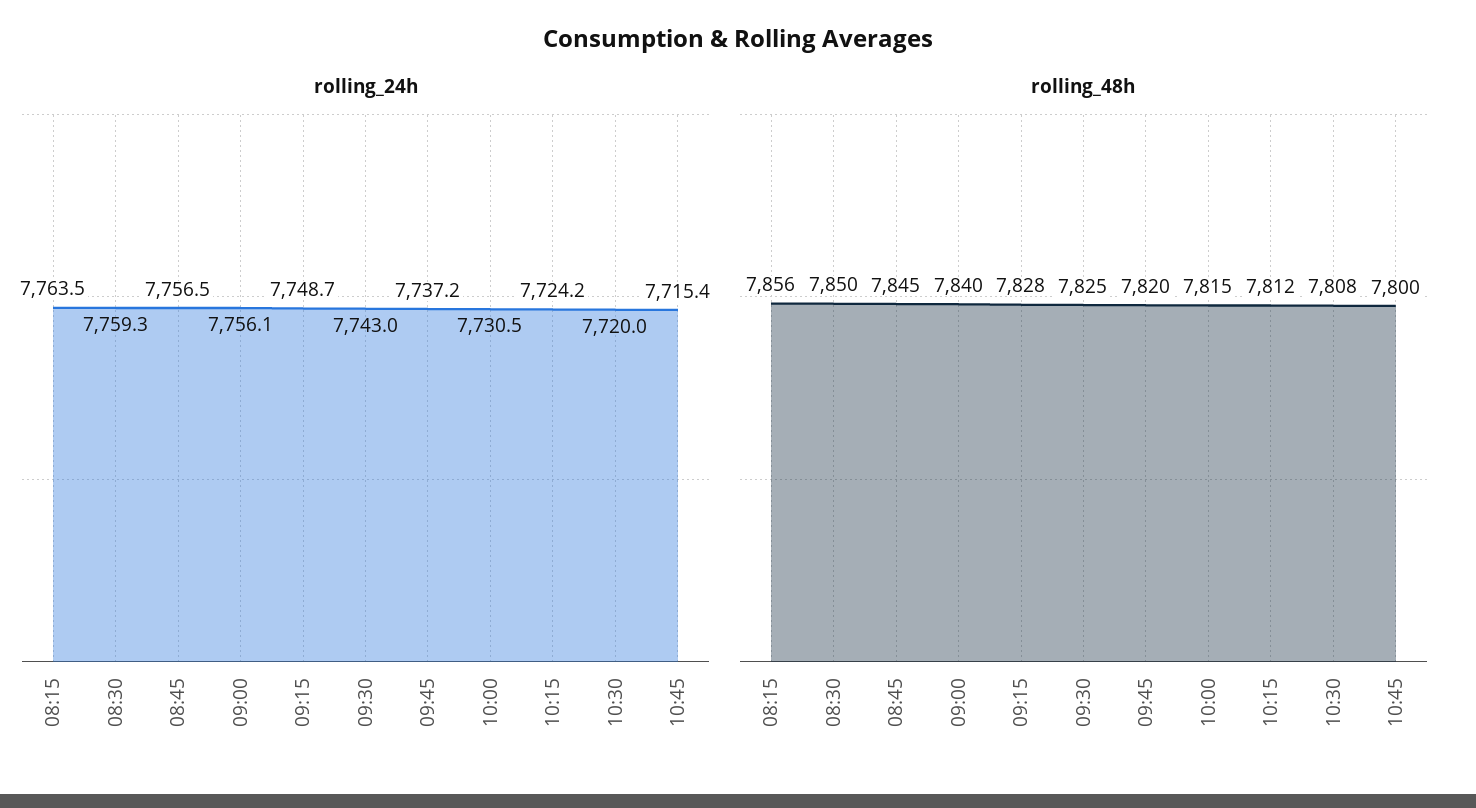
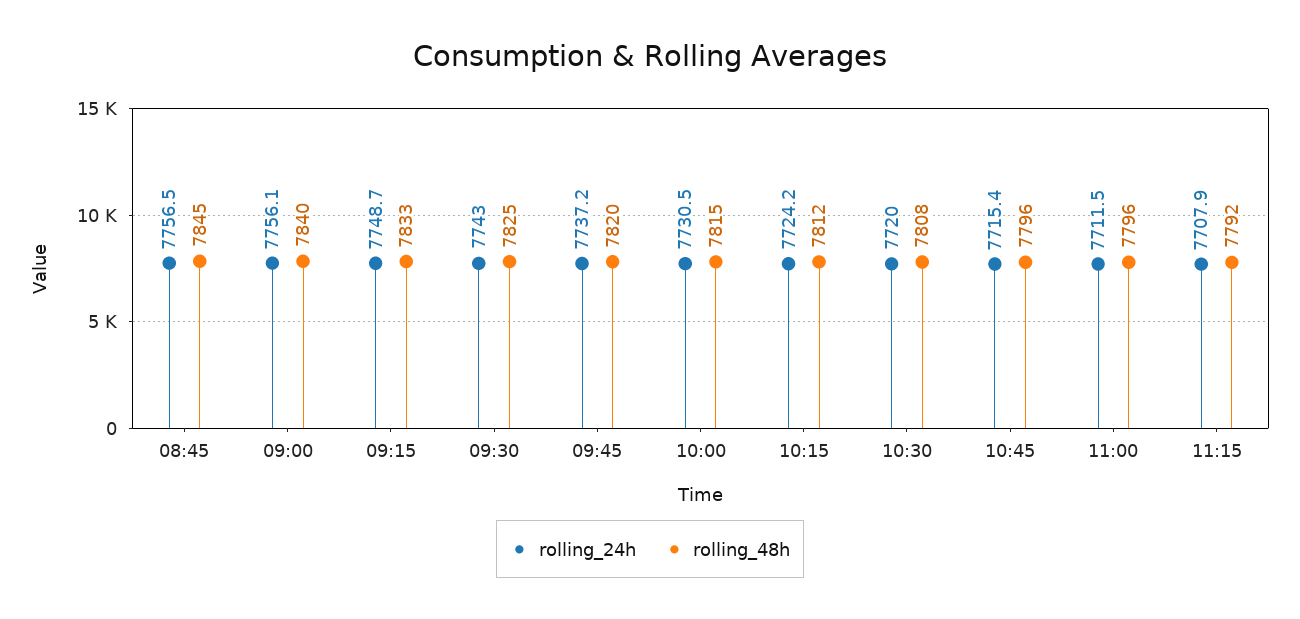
rolling_24h, 08:15: 7763.5 -> none
rolling_24h, 08:30: 7759.3 -> none
rolling_48h, 08:15: 7856 -> none
rolling_48h, 08:30: 7850 -> none
rolling_48h, 09:15: 7828 -> 7833
rolling_48h, 10:45: 7800 -> 7796
rolling_24h, 11:00: none -> 7711.5
rolling_48h, 11:00: none -> 7796
rolling_24h, 11:15: none -> 7707.9
rolling_48h, 11:15: none -> 7792

